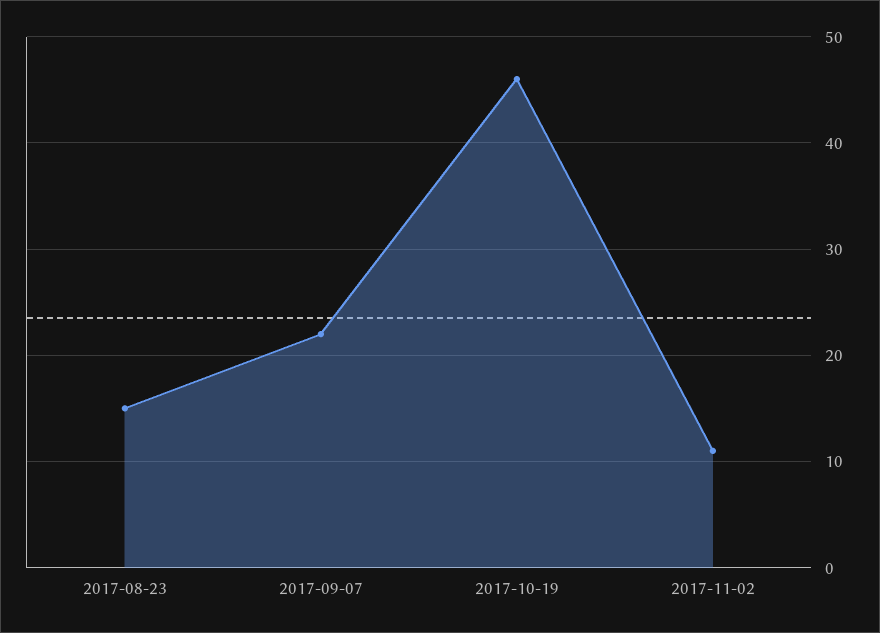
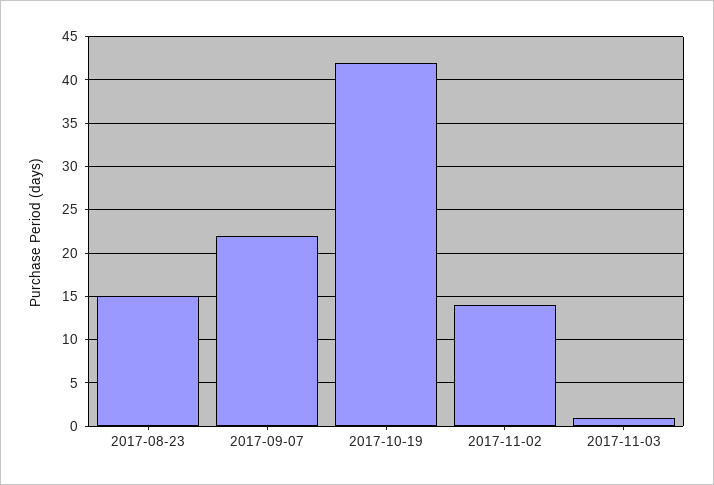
2017-10-19: 46 -> 42
2017-11-02: 11 -> 14
2017-11-03: none -> 1

